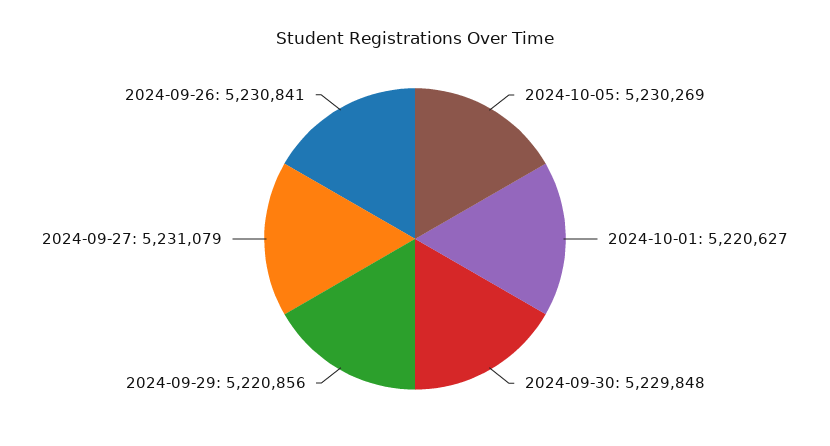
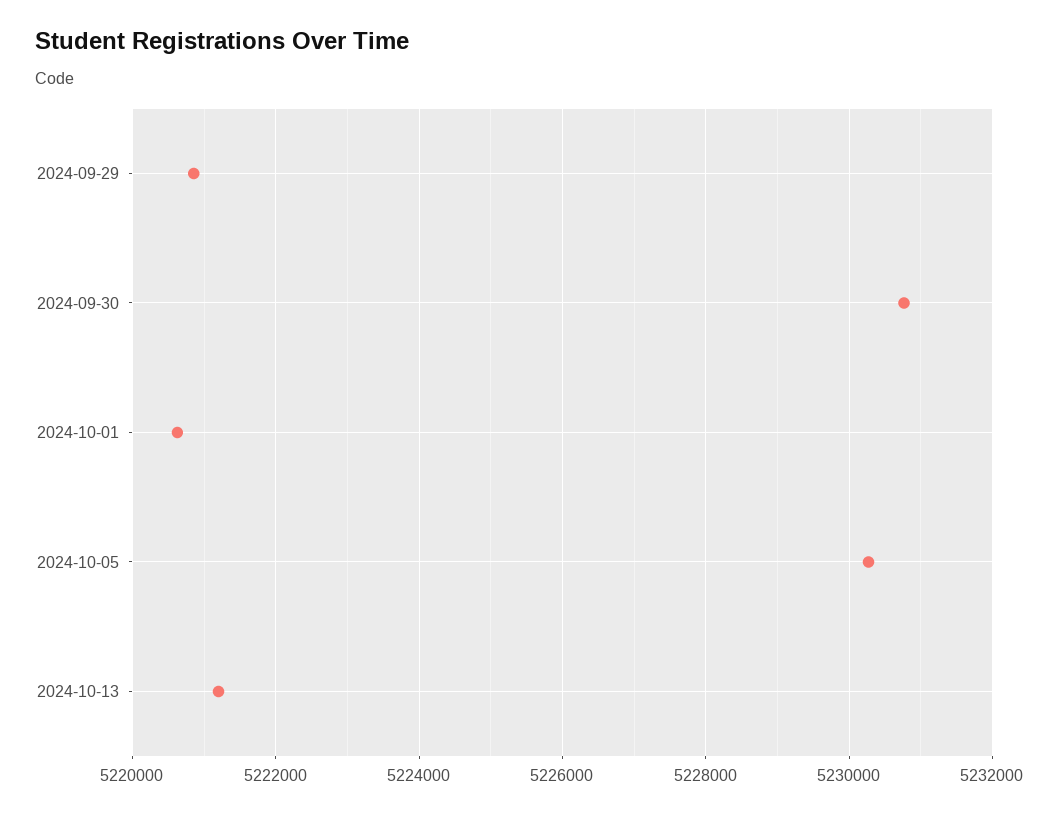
2024-09-30: 5229848 -> 5230800
2024-09-27: 5231079 -> none
2024-09-26: 5230841 -> none
2024-10-13: none -> 5221200

